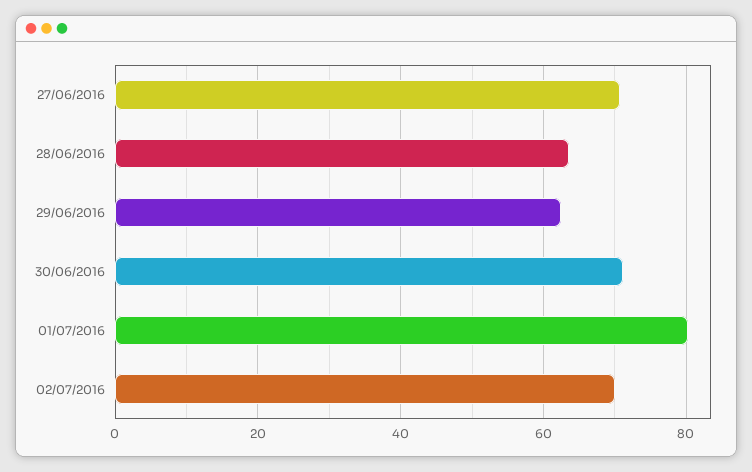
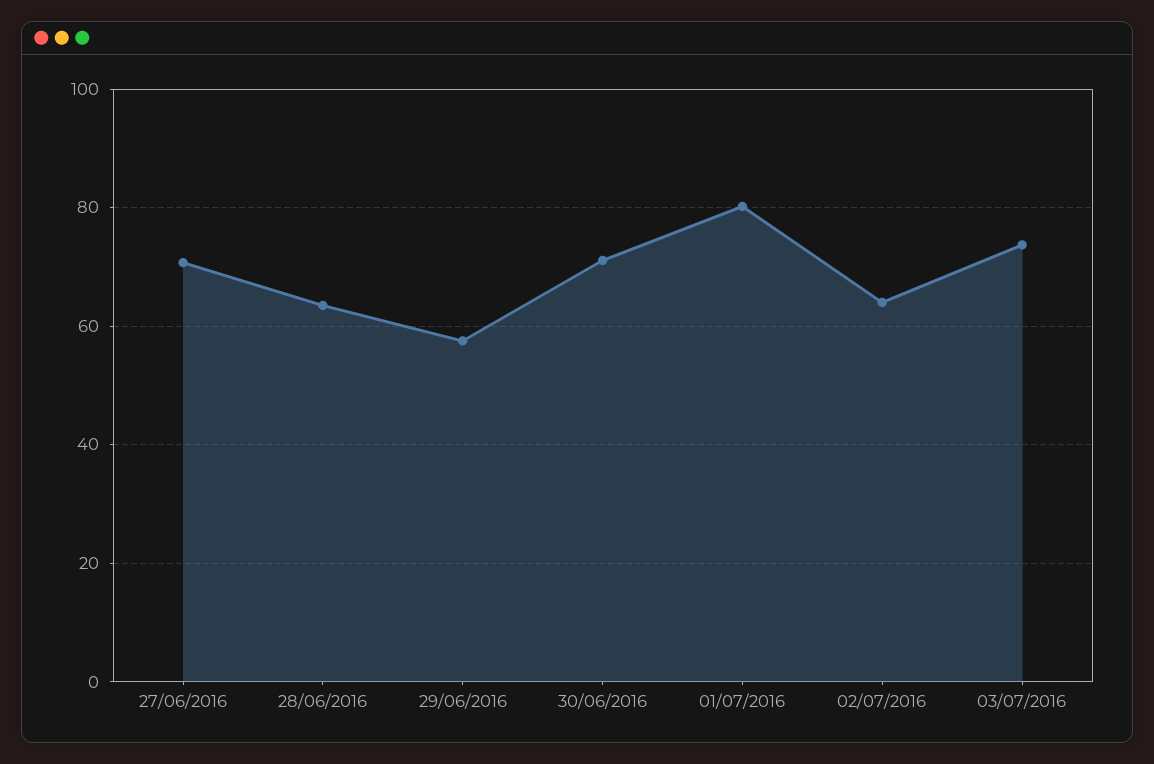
29/06/2016: 62 -> 58
02/07/2016: 70 -> 64
03/07/2016: none -> 74

